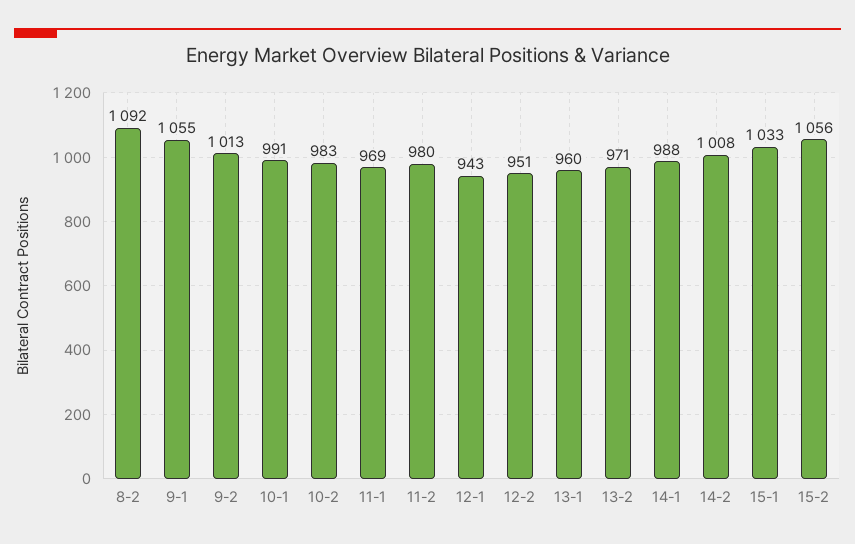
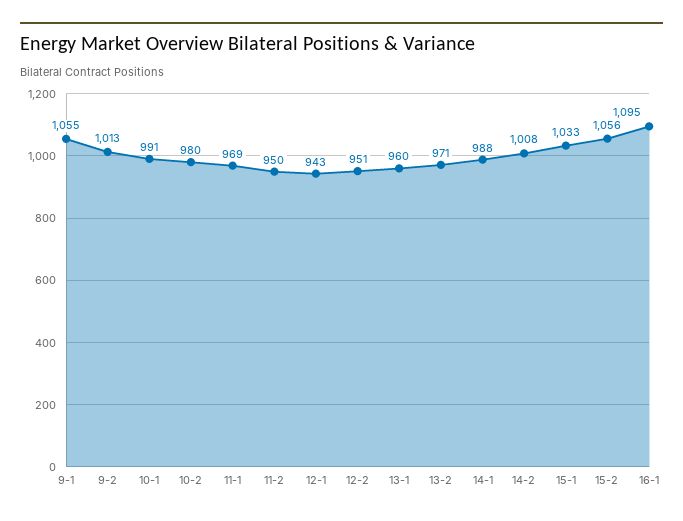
8-2: 1092 -> none
10-2: 983 -> 980
11-2: 980 -> 950
16-1: none -> 1095

